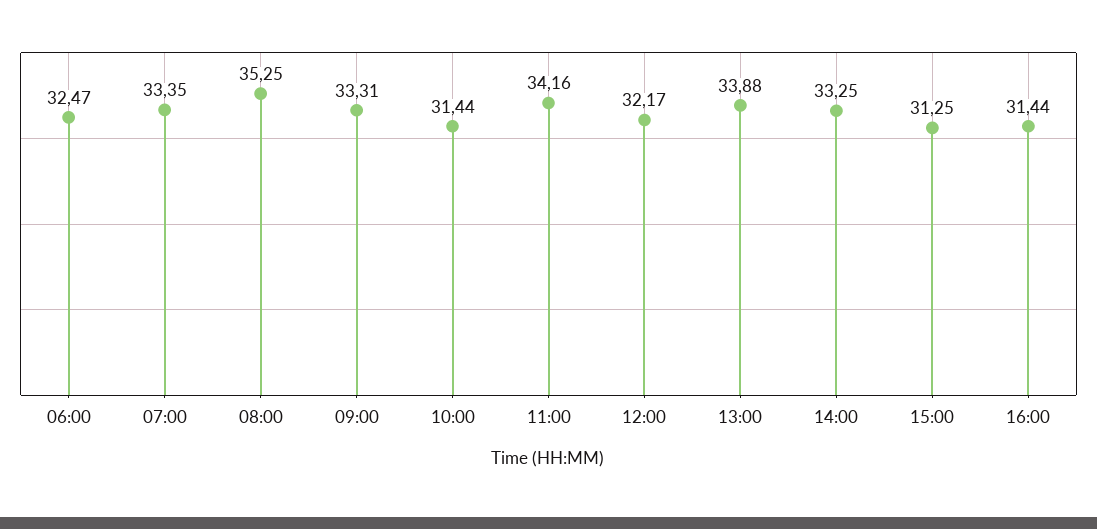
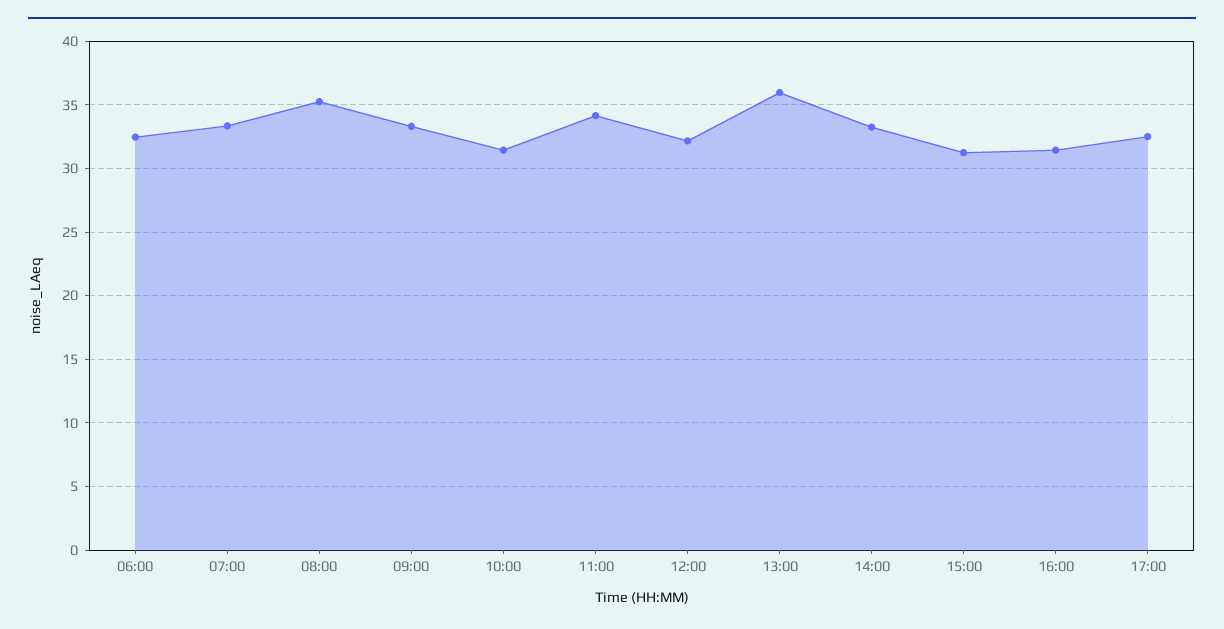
13:00: 33.88 -> 36
17:00: none -> 32.5

